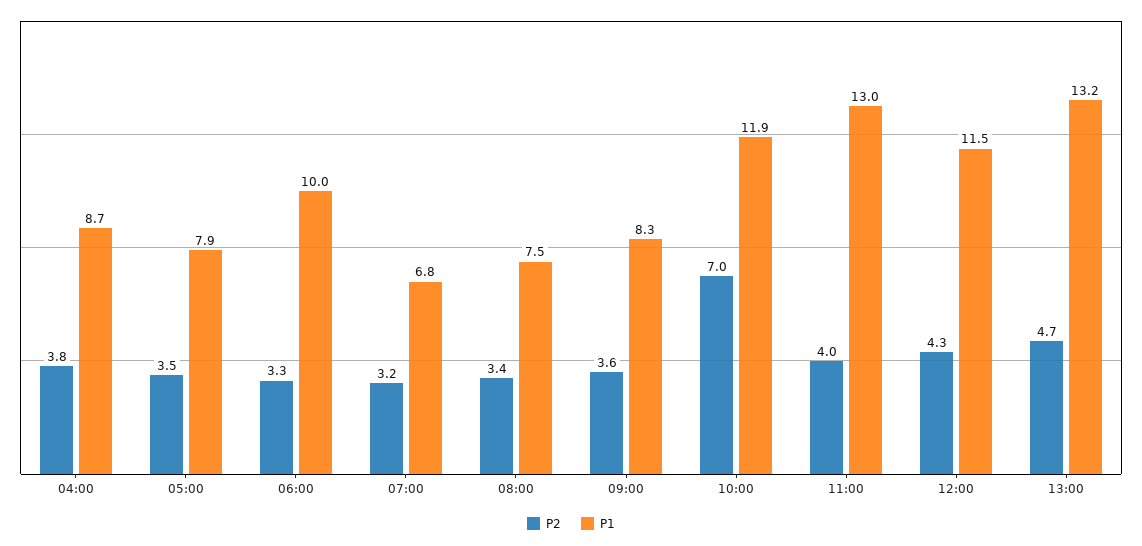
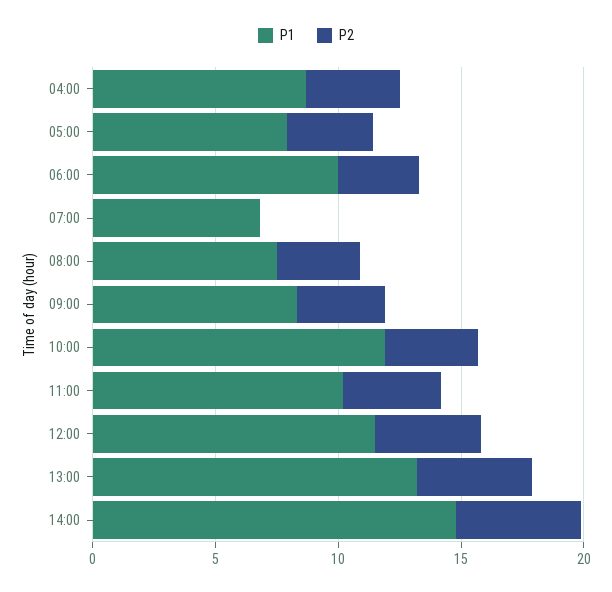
P2, 07:00: 3.2 -> 0
P2, 10:00: 7 -> 4
P1, 11:00: 13 -> 10
P1, 14:00: none -> 15
P2, 14:00: none -> 5

